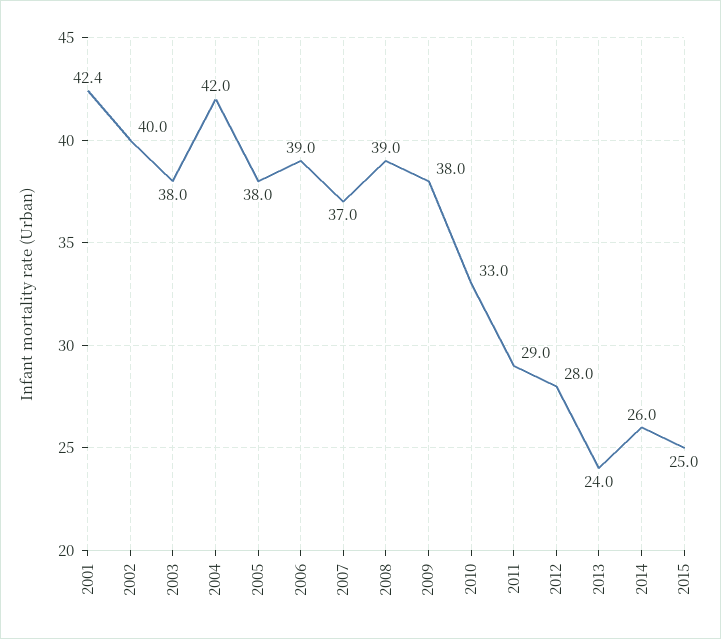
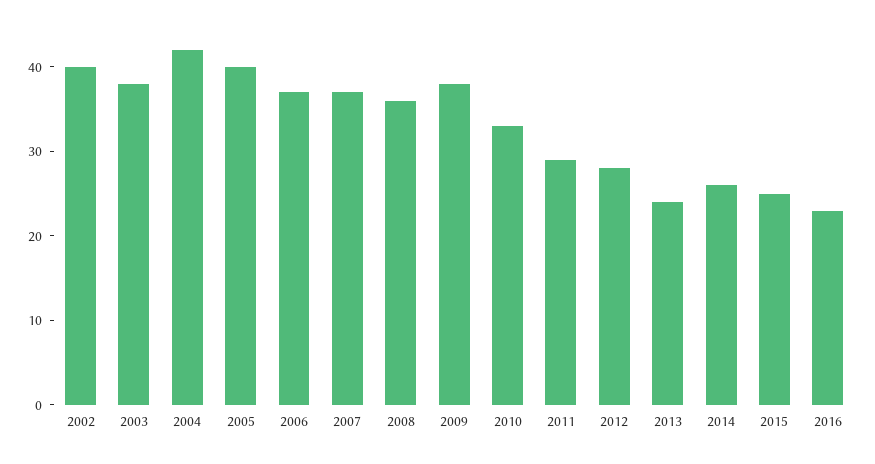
2001: 42.4 -> none
2005: 38 -> 40
2006: 39 -> 37
2008: 39 -> 36
2016: none -> 23

